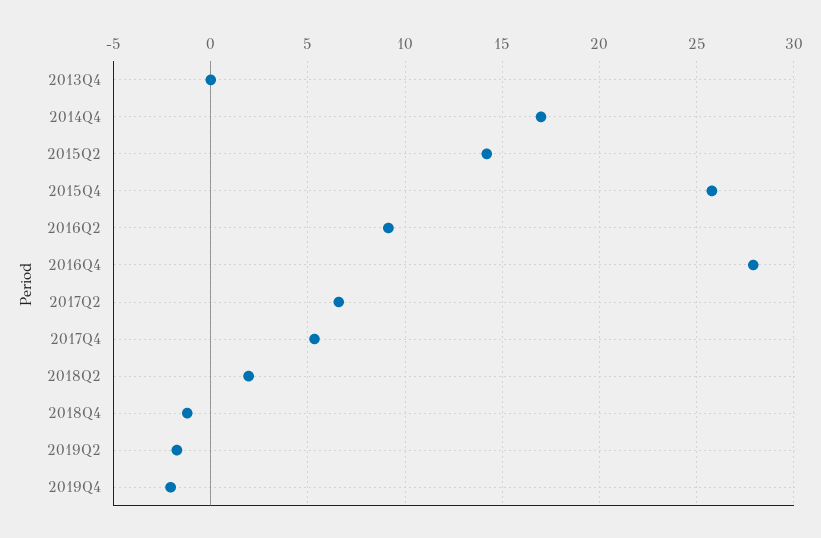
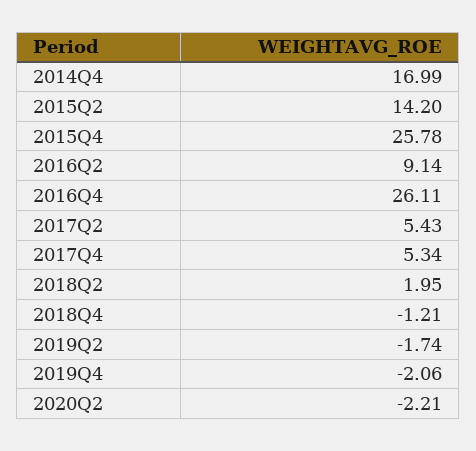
2013Q4: 0 -> none
2016Q4: 28 -> 26.11
2017Q2: 6.5 -> 5.43
2020Q2: none -> -2.21

